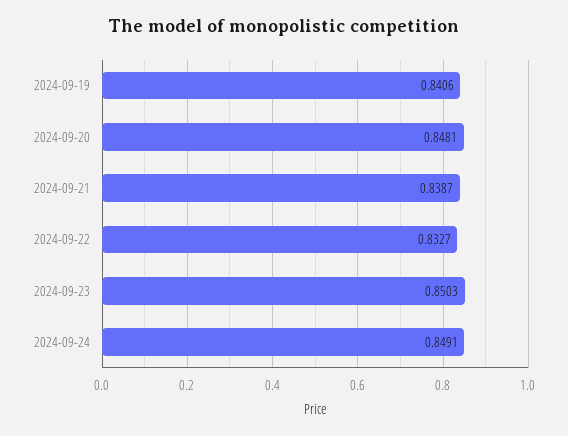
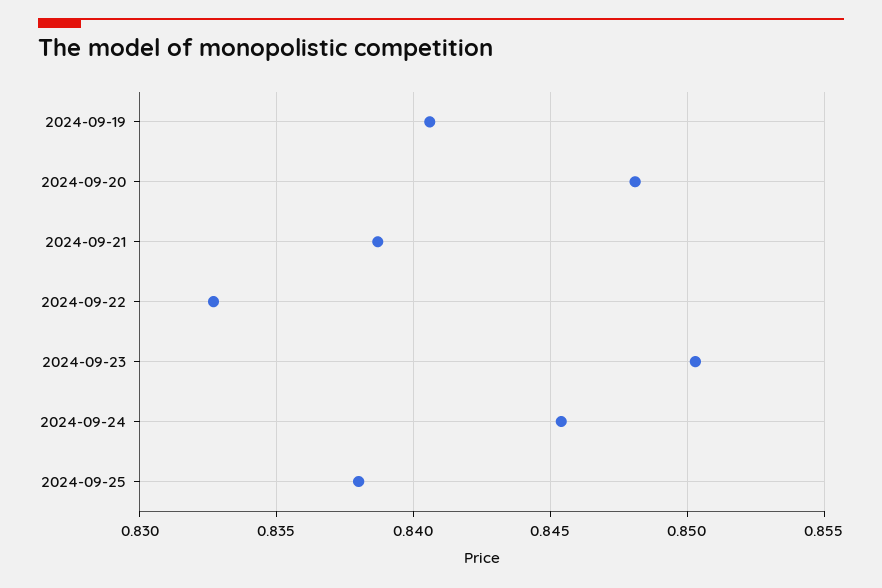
2024-09-24: 0.8491 -> 0.8455
2024-09-25: none -> 0.838

